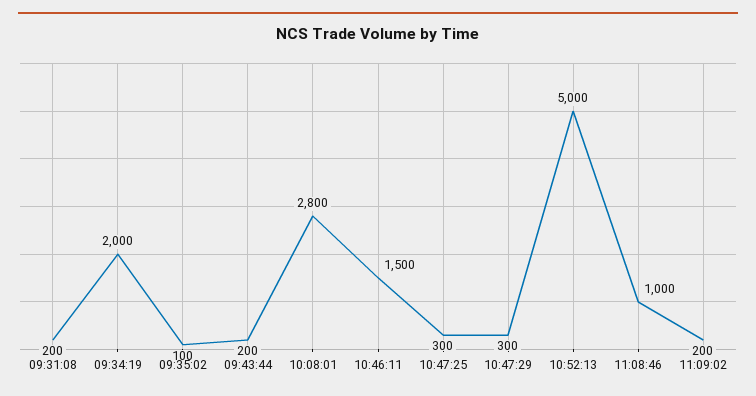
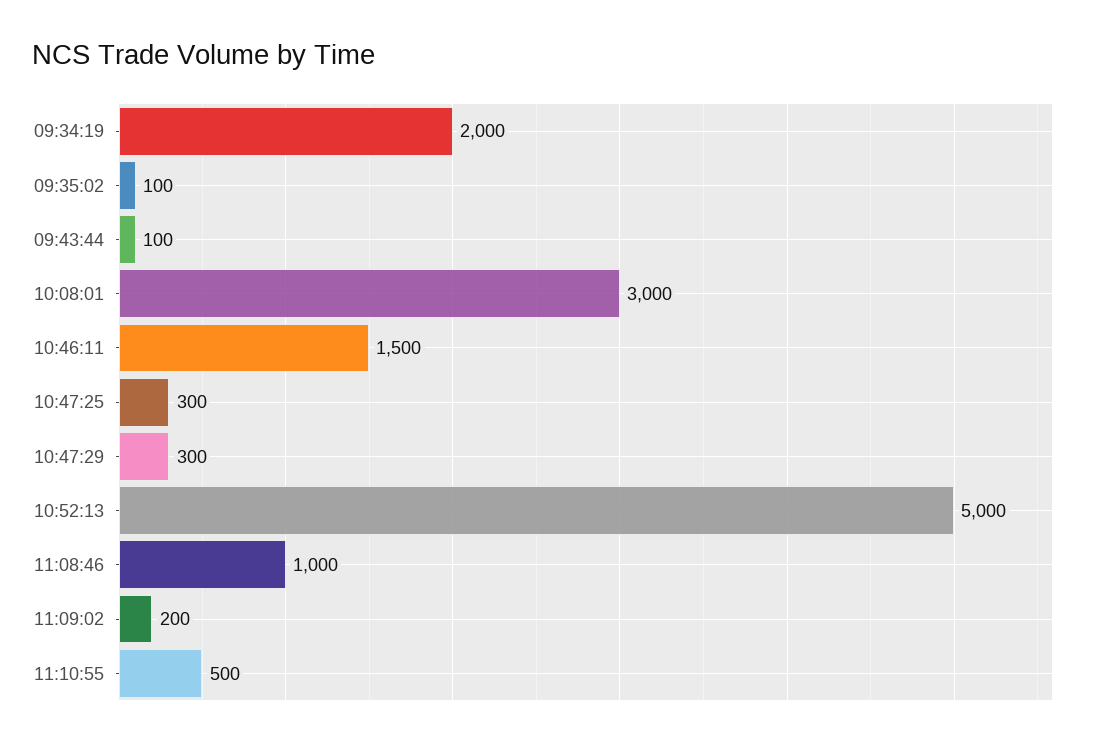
09:31:08: 200 -> none
09:43:44: 200 -> 100
10:08:01: 2800 -> 3000
11:10:55: none -> 500

